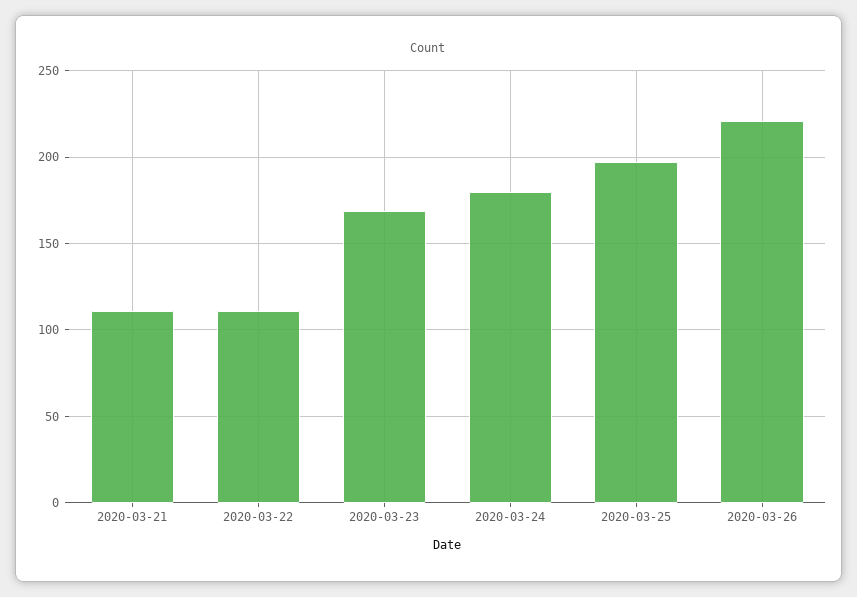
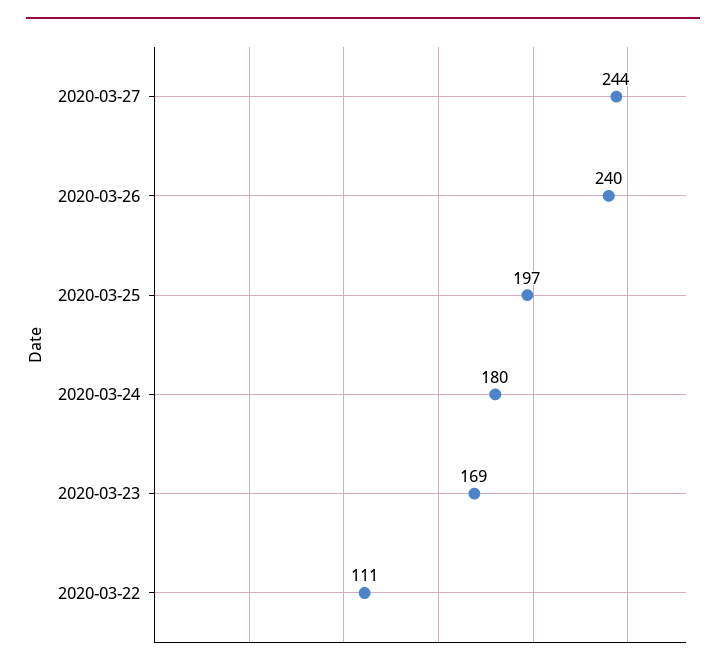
2020-03-21: 110 -> none
2020-03-26: 220 -> 240
2020-03-27: none -> 244

